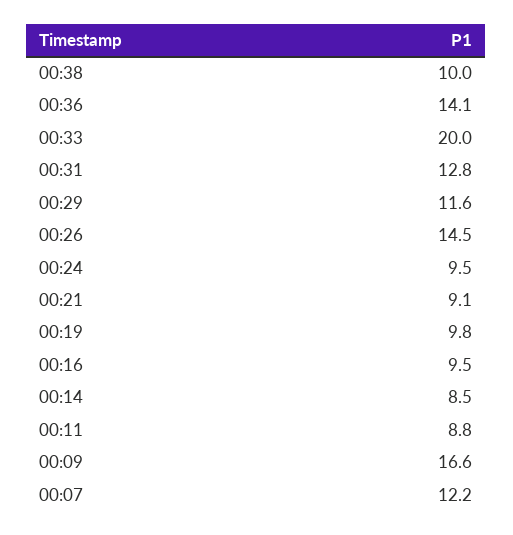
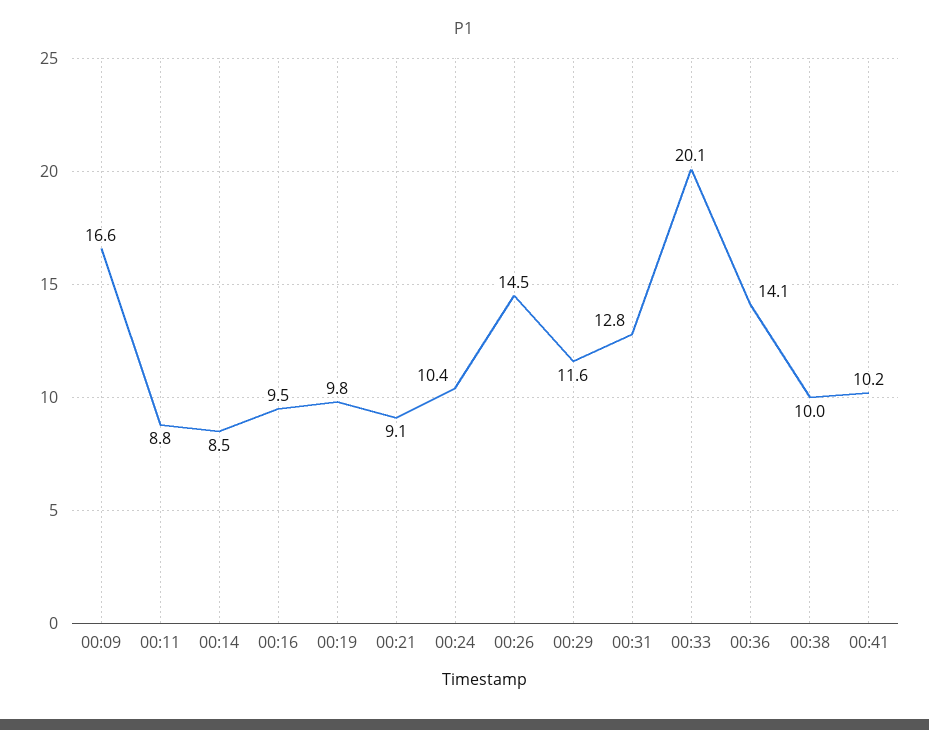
00:33: 20 -> 20.1
00:24: 9.5 -> 10.4
00:07: 12.2 -> none
00:41: none -> 10.2

